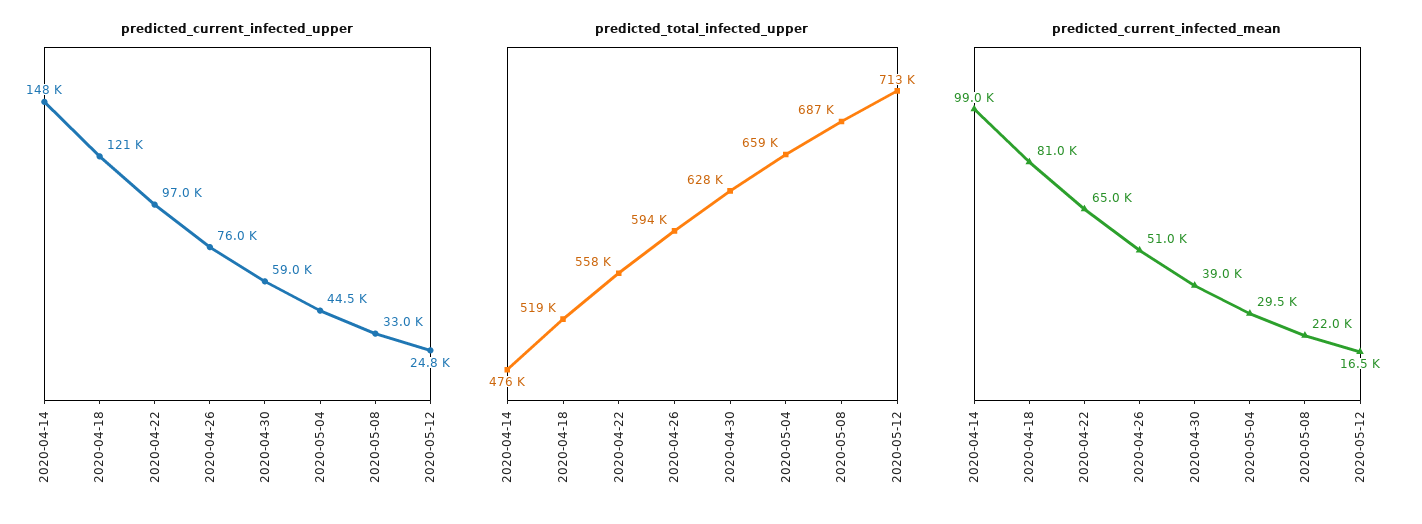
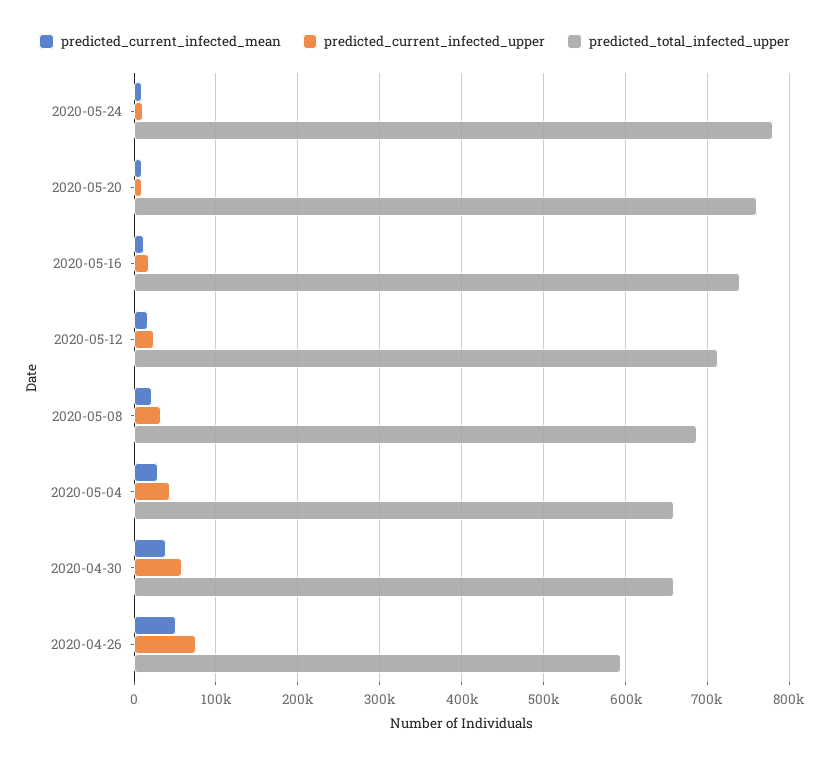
predicted_current_infected_upper, 2020-04-14: 148000 -> none
predicted_current_infected_upper, 2020-04-18: 121000 -> none
predicted_current_infected_upper, 2020-04-22: 97000 -> none
predicted_total_infected_upper, 2020-04-14: 476000 -> none
predicted_total_infected_upper, 2020-04-18: 519000 -> none
predicted_total_infected_upper, 2020-04-22: 558000 -> none
predicted_total_infected_upper, 2020-04-30: 628000 -> 660000
predicted_current_infected_mean, 2020-04-14: 99000 -> none
predicted_current_infected_mean, 2020-04-18: 81000 -> none
predicted_current_infected_mean, 2020-04-22: 65000 -> none
predicted_current_infected_mean, 2020-05-24: none -> 10000
predicted_current_infected_upper, 2020-05-24: none -> 10000
predicted_total_infected_upper, 2020-05-24: none -> 780000
predicted_current_infected_mean, 2020-05-20: none -> 10000
predicted_current_infected_upper, 2020-05-20: none -> 10000
predicted_total_infected_upper, 2020-05-20: none -> 760000
predicted_current_infected_mean, 2020-05-16: none -> 10000
predicted_current_infected_upper, 2020-05-16: none -> 20000
predicted_total_infected_upper, 2020-05-16: none -> 740000

